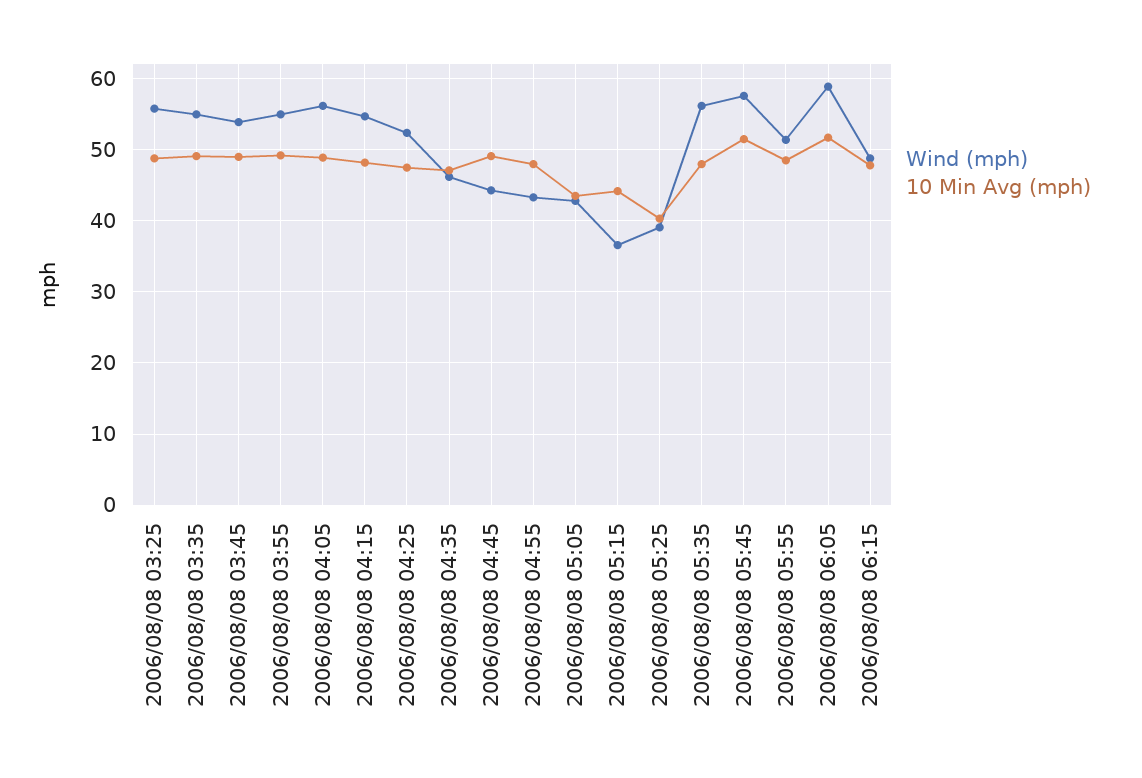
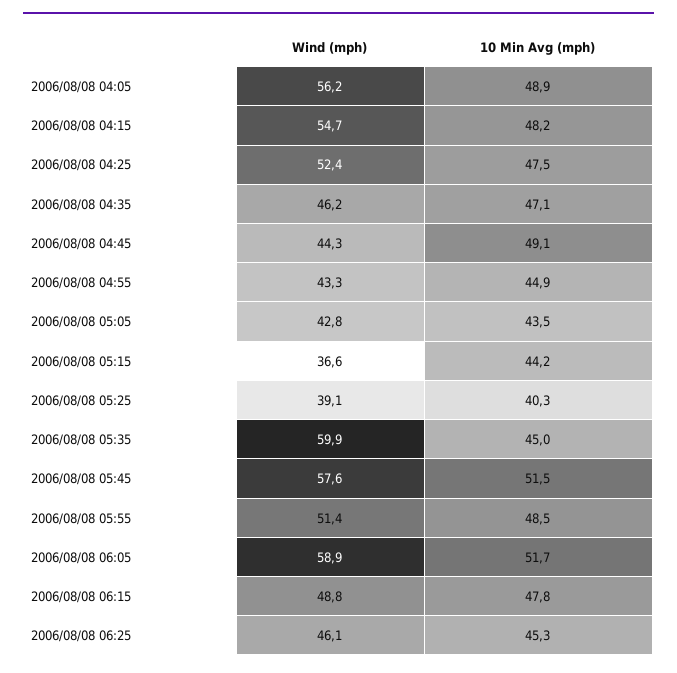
Wind (mph), 2006/08/08 03:25: 56 -> none
10 Min Avg (mph), 2006/08/08 03:25: 49 -> none
Wind (mph), 2006/08/08 03:35: 55 -> none
10 Min Avg (mph), 2006/08/08 03:35: 49 -> none
Wind (mph), 2006/08/08 03:45: 54 -> none
10 Min Avg (mph), 2006/08/08 03:45: 49 -> none
Wind (mph), 2006/08/08 03:55: 55 -> none
10 Min Avg (mph), 2006/08/08 03:55: 49 -> none
10 Min Avg (mph), 2006/08/08 04:55: 48 -> 44.9
Wind (mph), 2006/08/08 05:35: 56 -> 59.9
10 Min Avg (mph), 2006/08/08 05:35: 48 -> 45
Wind (mph), 2006/08/08 06:25: none -> 46.1
10 Min Avg (mph), 2006/08/08 06:25: none -> 45.3

